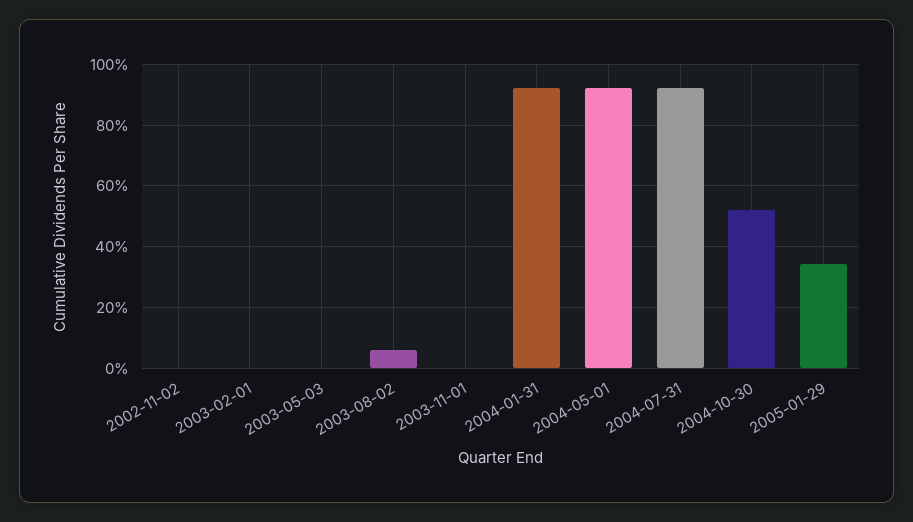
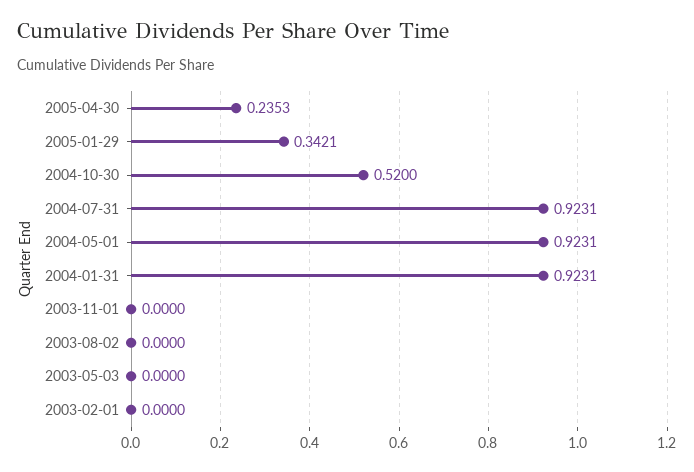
2002-11-02: 0 -> none
2003-08-02: 0.06 -> 0
2005-04-30: none -> 0.2353

